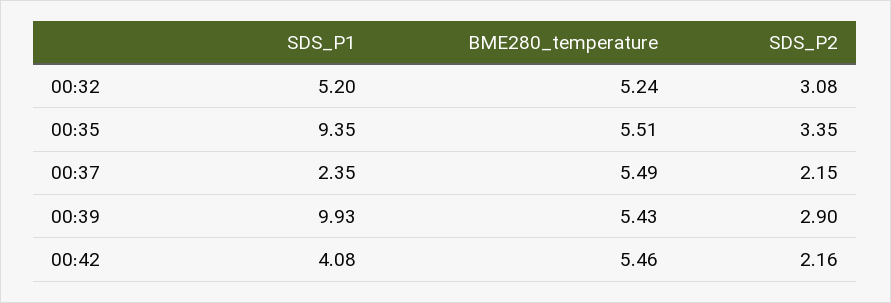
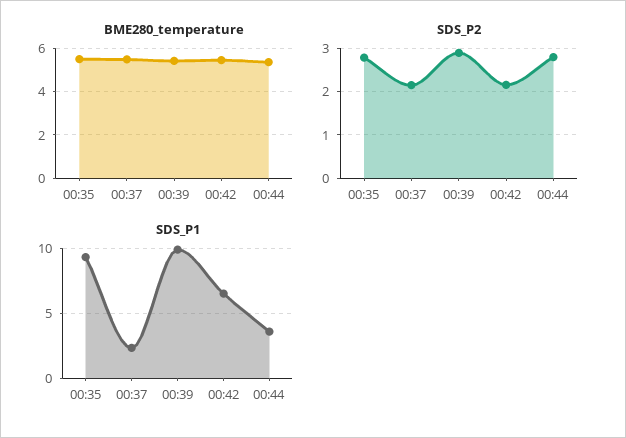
SDS_P1, 00:32: 5.2 -> none
BME280_temperature, 00:32: 5.24 -> none
SDS_P2, 00:32: 3.08 -> none
SDS_P2, 00:35: 3.35 -> 2.8
SDS_P1, 00:42: 4.08 -> 6.5
BME280_temperature, 00:44: none -> 5.5
SDS_P2, 00:44: none -> 2.8
SDS_P1, 00:44: none -> 3.5

